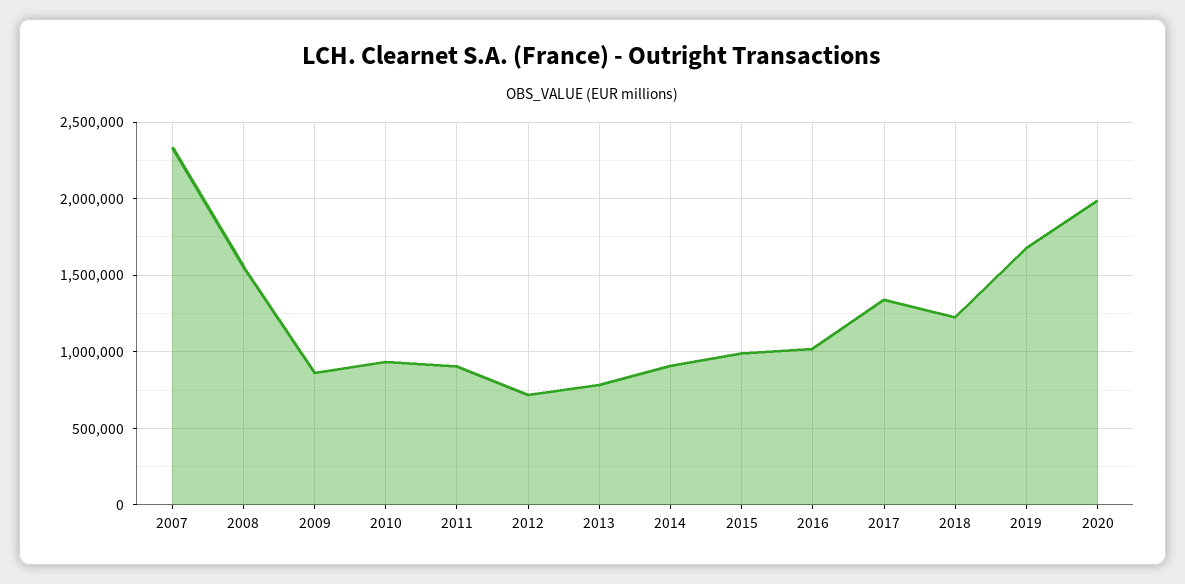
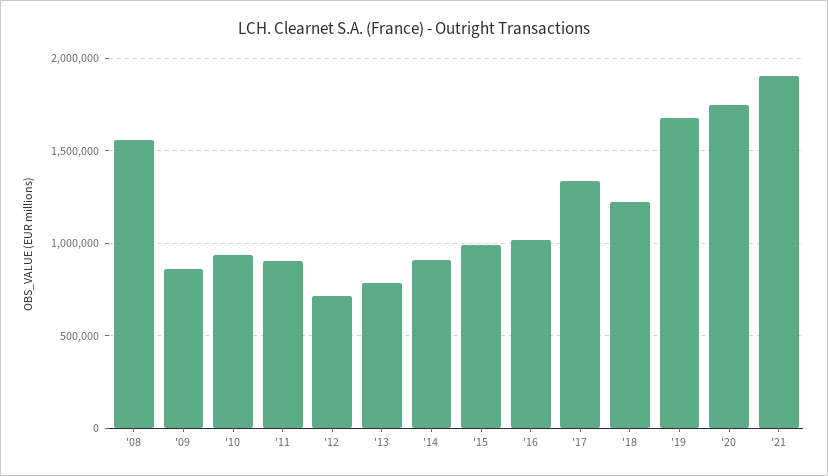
2007: 2350000 -> none
2020: 2000000 -> 1750000
'21: none -> 1900000

